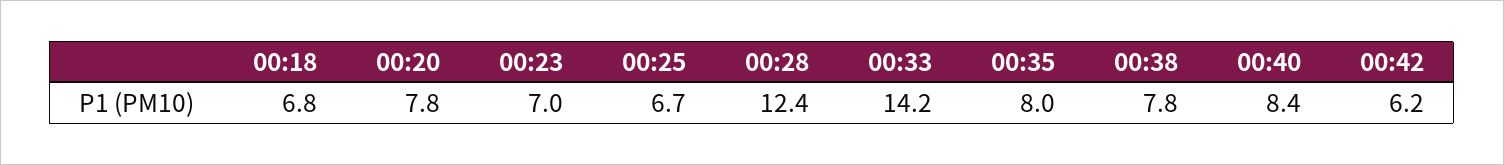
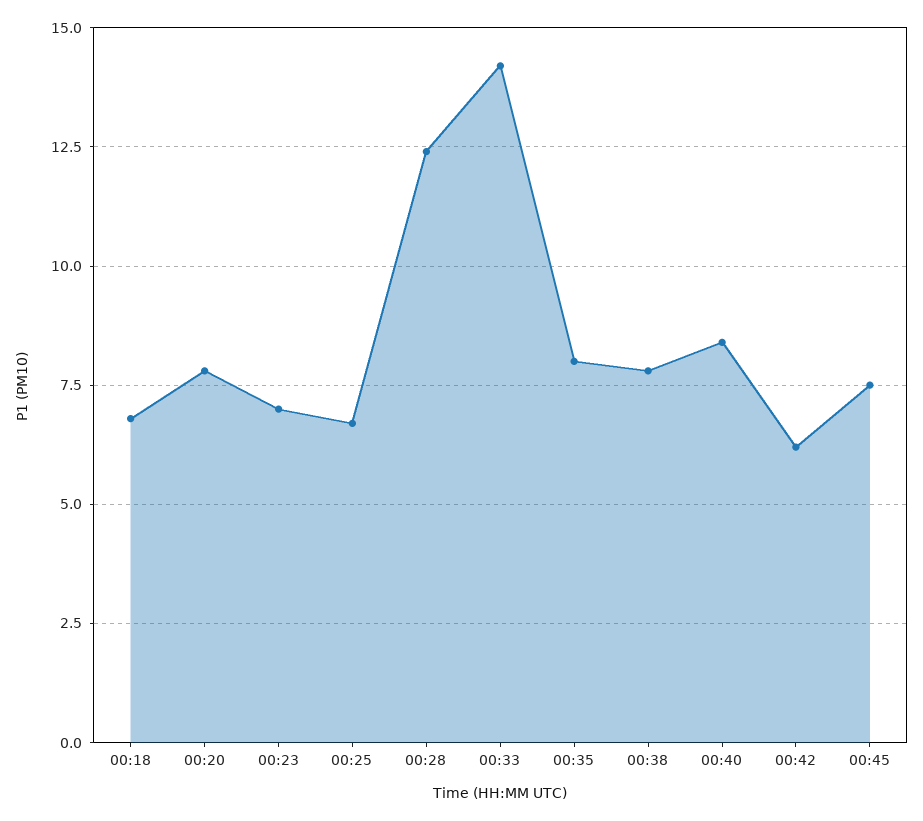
00:45: none -> 7.5

